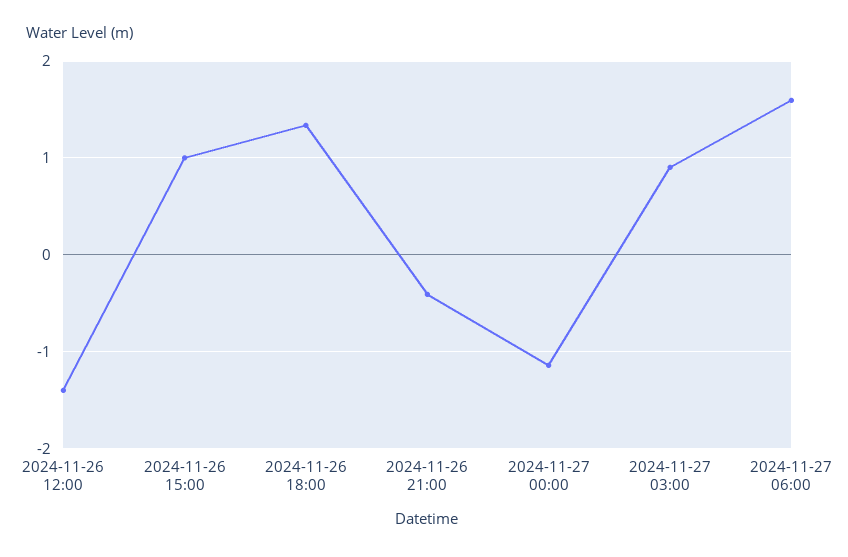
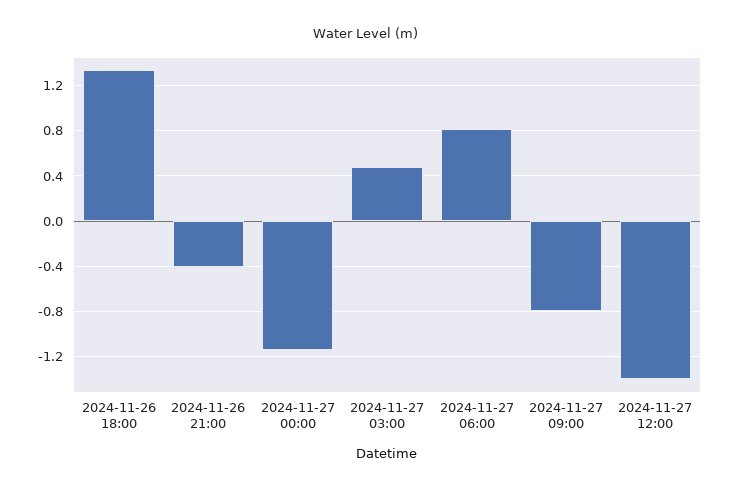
2024-11-26 12:00: -1.4 -> none
2024-11-26 15:00: 1 -> none
2024-11-27 03:00: 0.9 -> 0.5
2024-11-27 06:00: 1.6 -> 0.8
2024-11-27 09:00: none -> -0.8
2024-11-27 12:00: none -> -1.4

